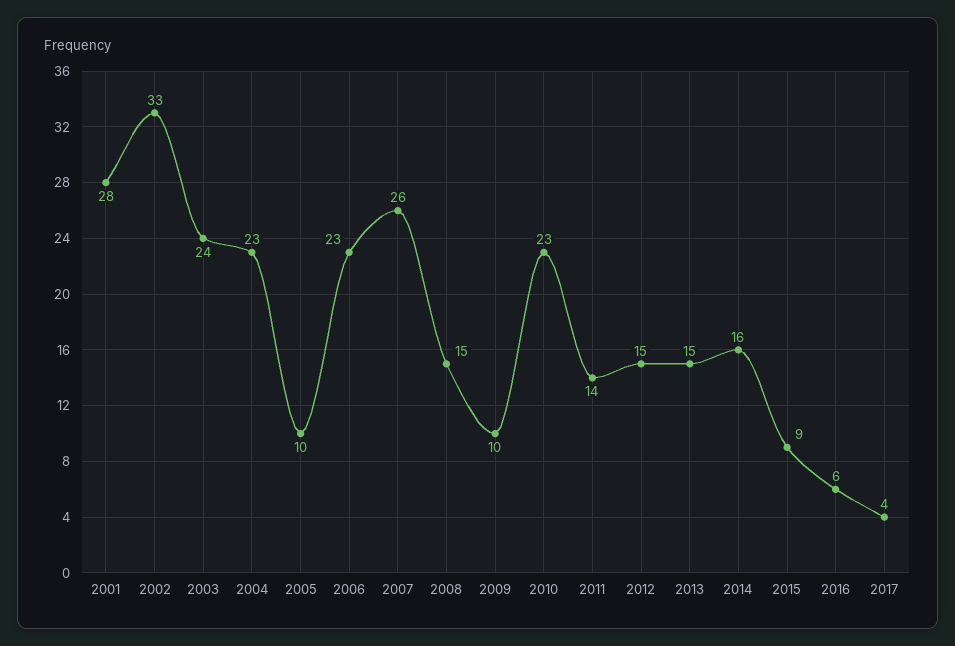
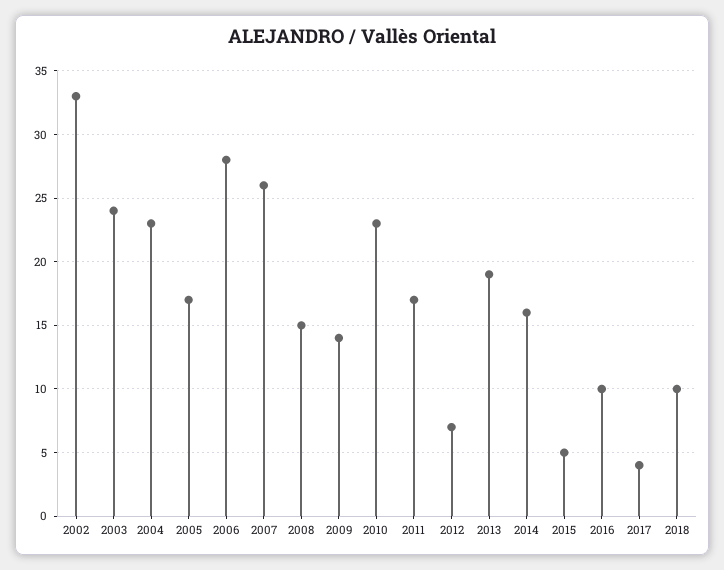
2001: 28 -> none
2005: 10 -> 17
2006: 23 -> 28
2009: 10 -> 14
2011: 14 -> 17
2012: 15 -> 7
2013: 15 -> 19
2015: 9 -> 5
2016: 6 -> 10
2018: none -> 10

